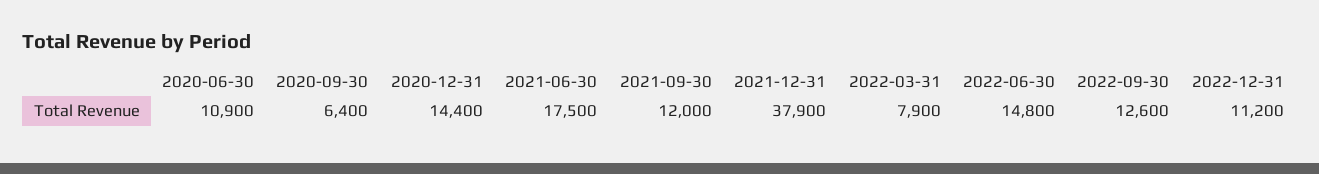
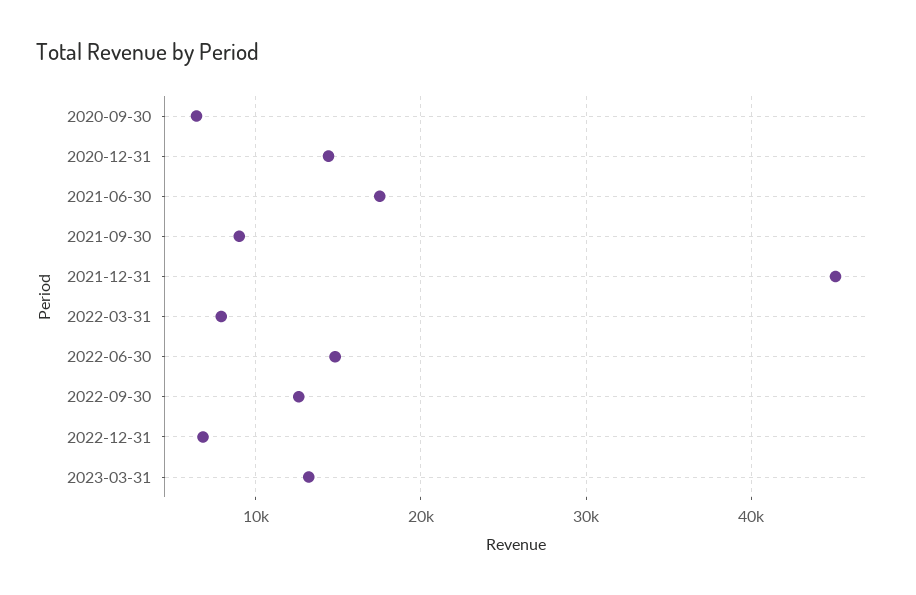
2020-06-30: 10900 -> none
2021-09-30: 12000 -> 9000
2021-12-31: 37900 -> 45000
2022-12-31: 11200 -> 7000
2023-03-31: none -> 13000

